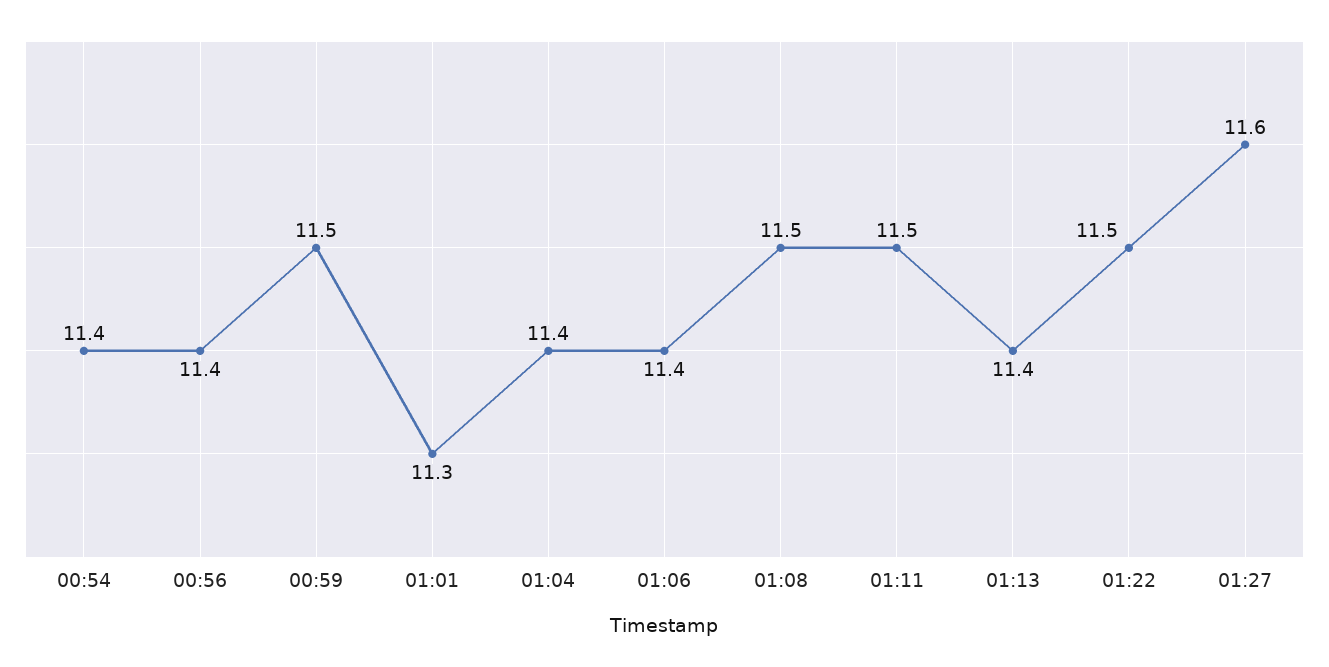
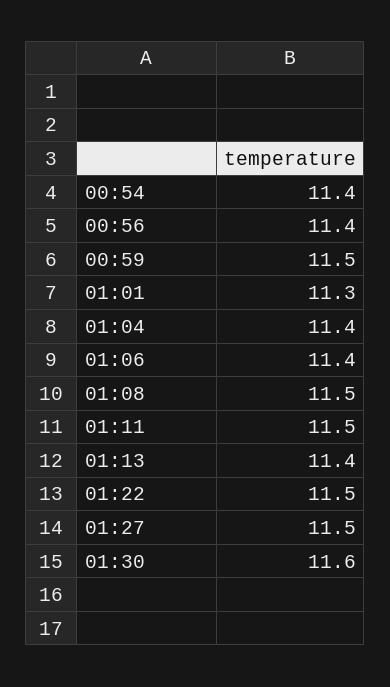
01:27: 11.6 -> 11.5
01:30: none -> 11.6

